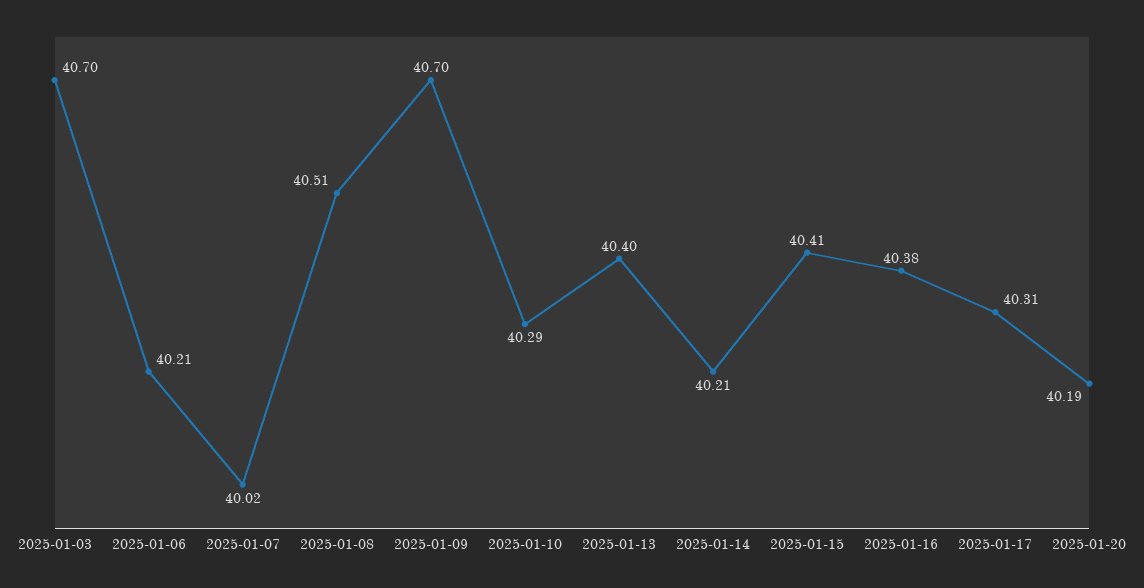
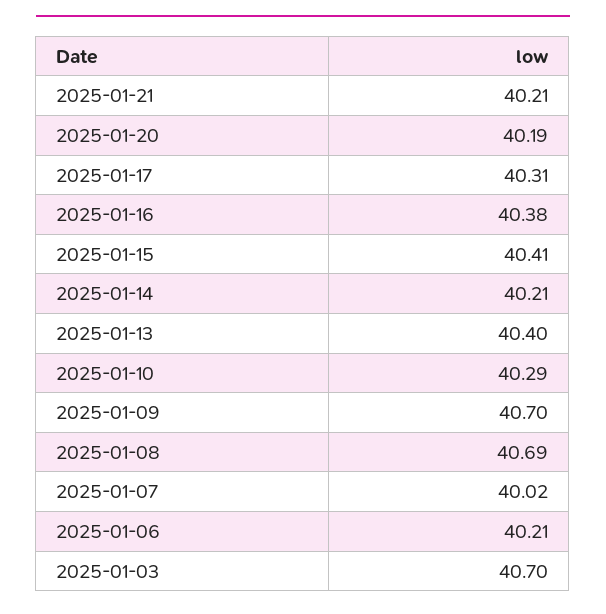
2025-01-08: 40.51 -> 40.69
2025-01-21: none -> 40.21

